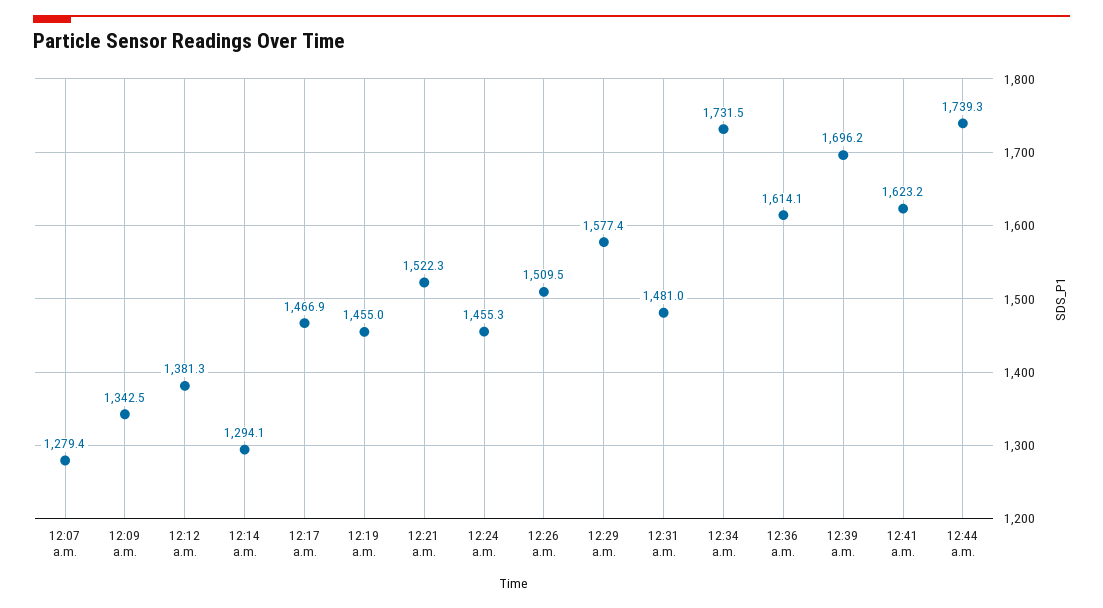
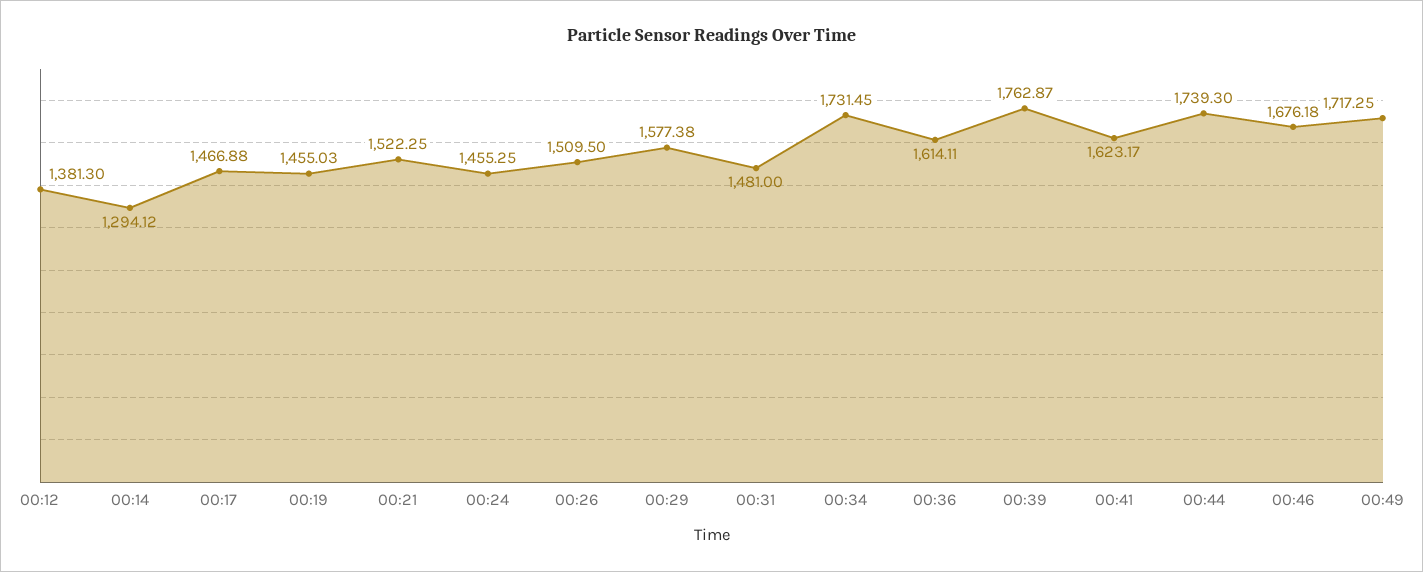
12:07 a.m.: 1279.4 -> none
12:09 a.m.: 1342.5 -> none
12:39 a.m.: 1696.2 -> 1762.87
00:46: none -> 1676.18
00:49: none -> 1717.25

